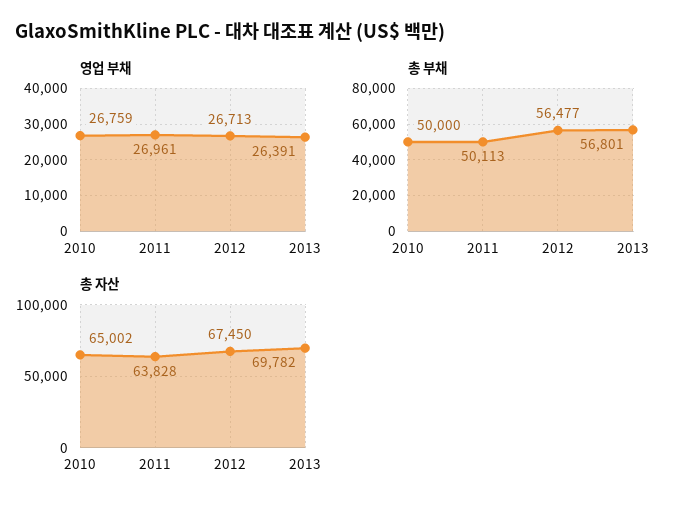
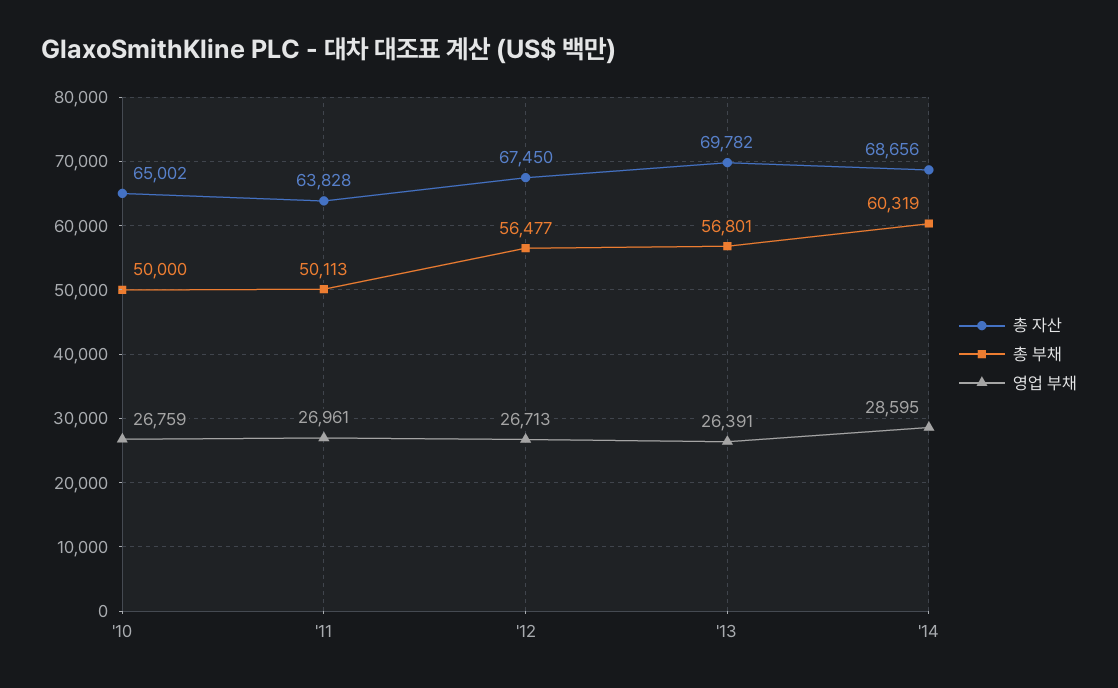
총 자산, '14: none -> 68656
총 부채, '14: none -> 60319
영업 부채, '14: none -> 28595

